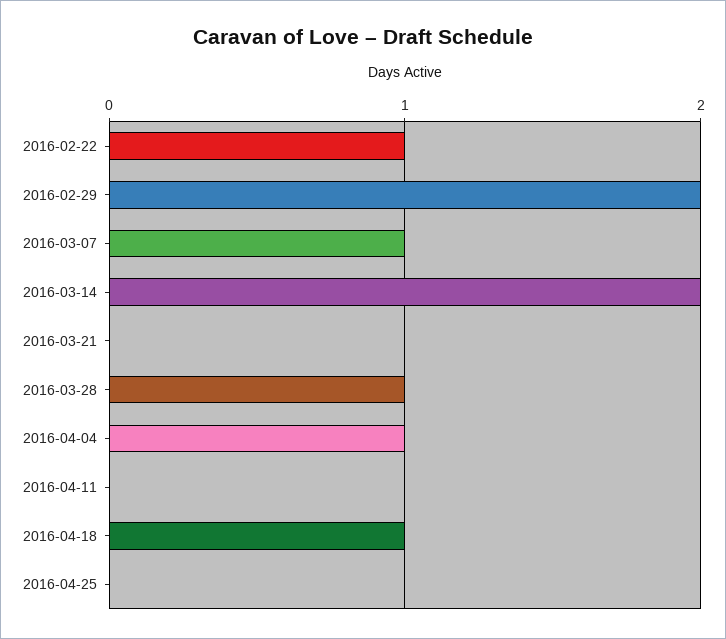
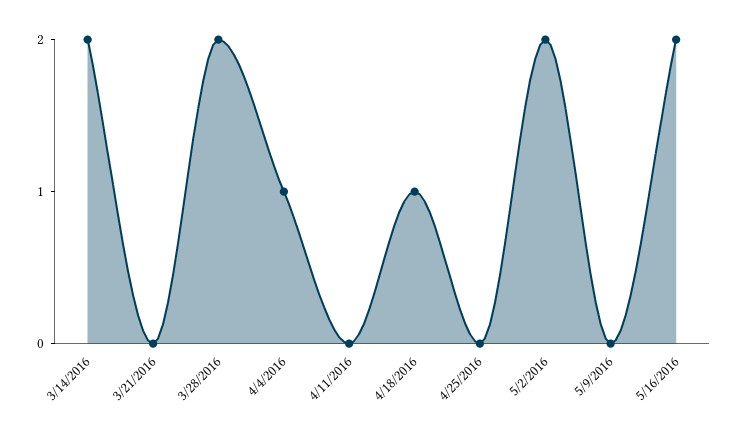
2016-02-22: 1 -> none
2016-02-29: 2 -> none
2016-03-07: 1 -> none
2016-03-28: 1 -> 2
5/2/2016: none -> 2
5/9/2016: none -> 0
5/16/2016: none -> 2

